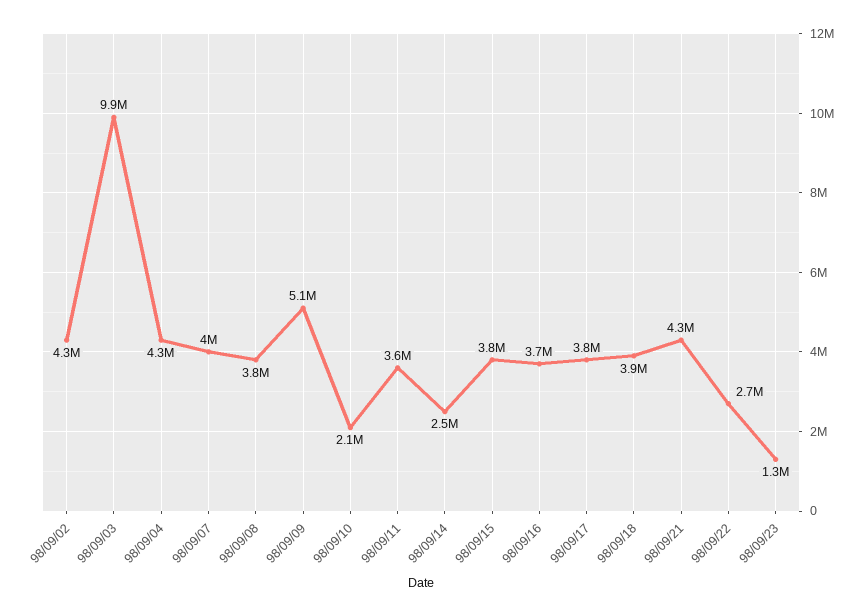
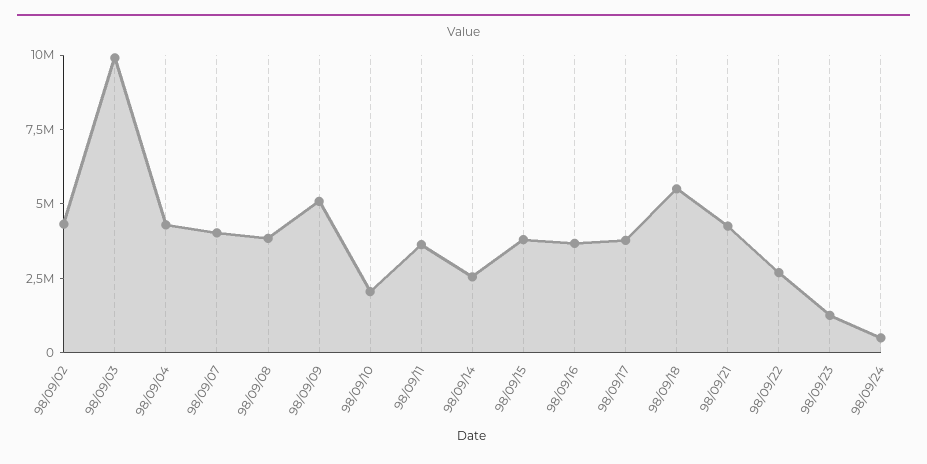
98/09/18: 3900000 -> 5500000
98/09/24: none -> 500000

